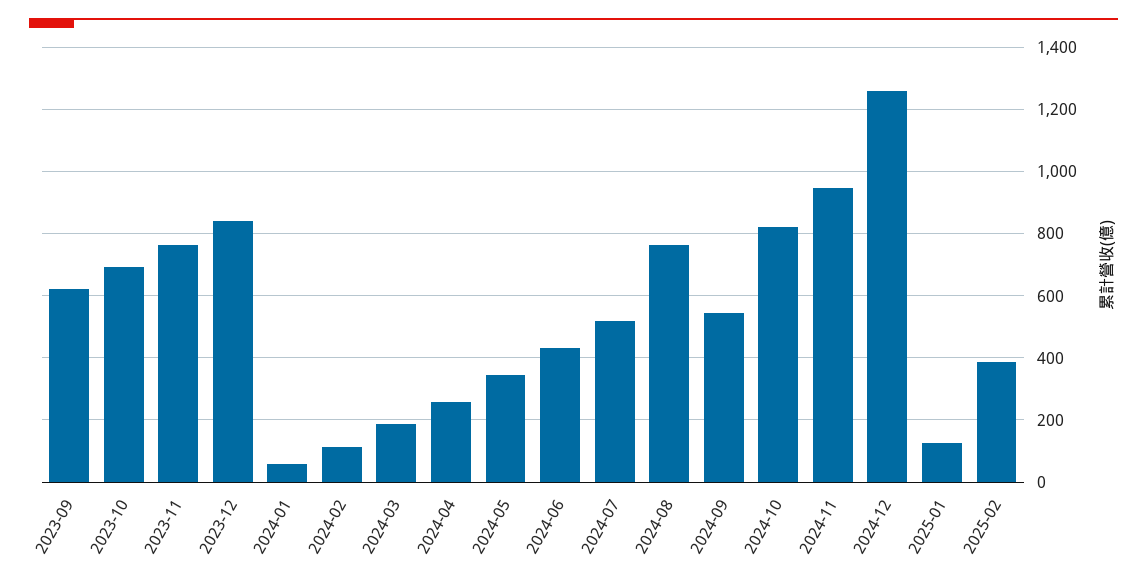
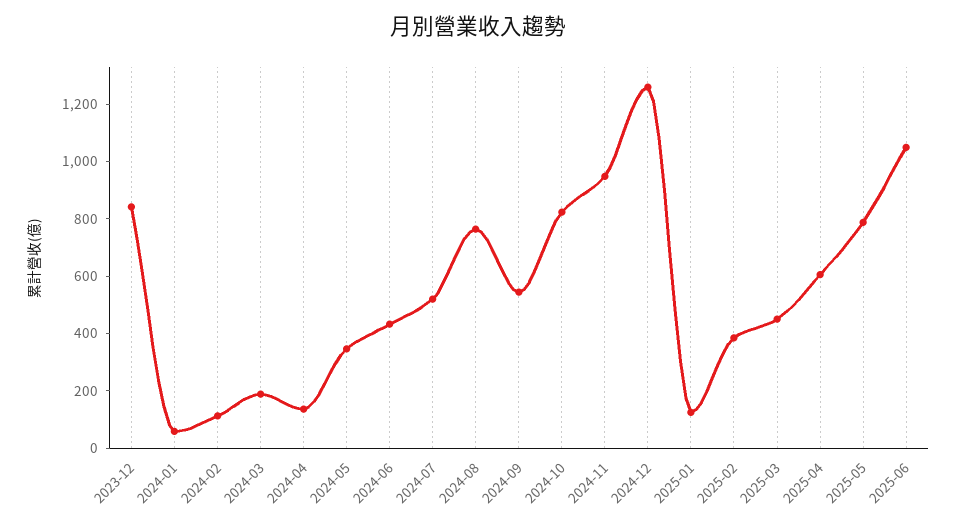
2023-09: 620 -> none
2023-10: 700 -> none
2023-11: 760 -> none
2024-04: 260 -> 150
2025-03: none -> 450
2025-04: none -> 600
2025-05: none -> 800
2025-06: none -> 1050

